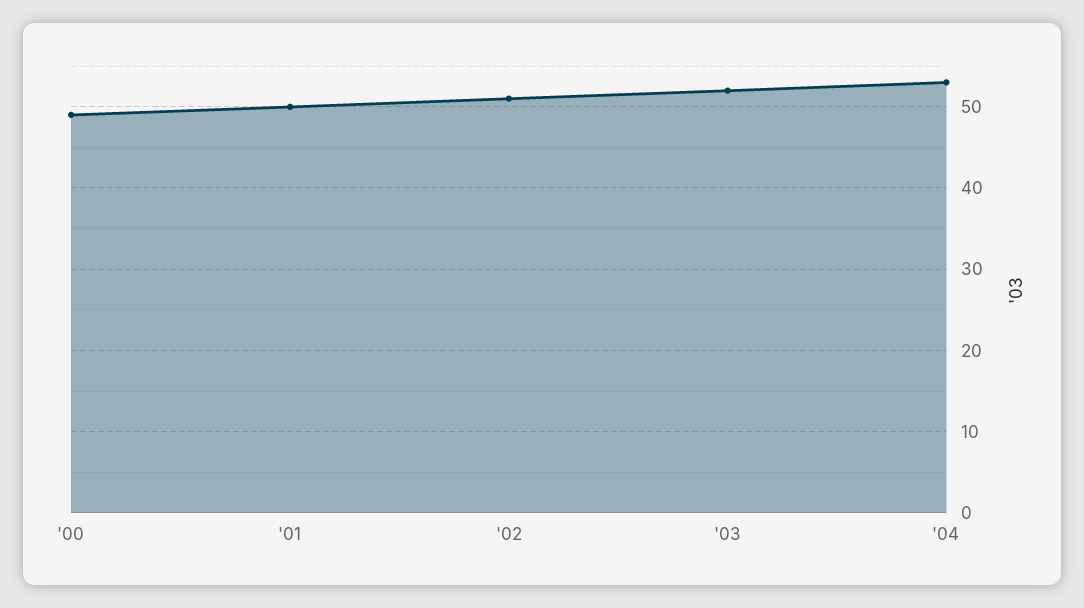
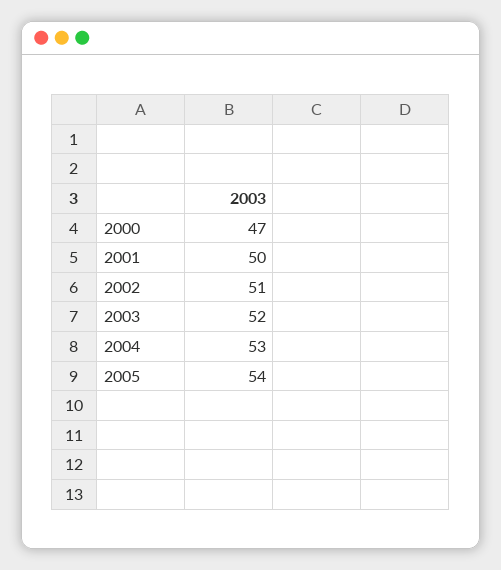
'00: 49 -> 47
2005: none -> 54

